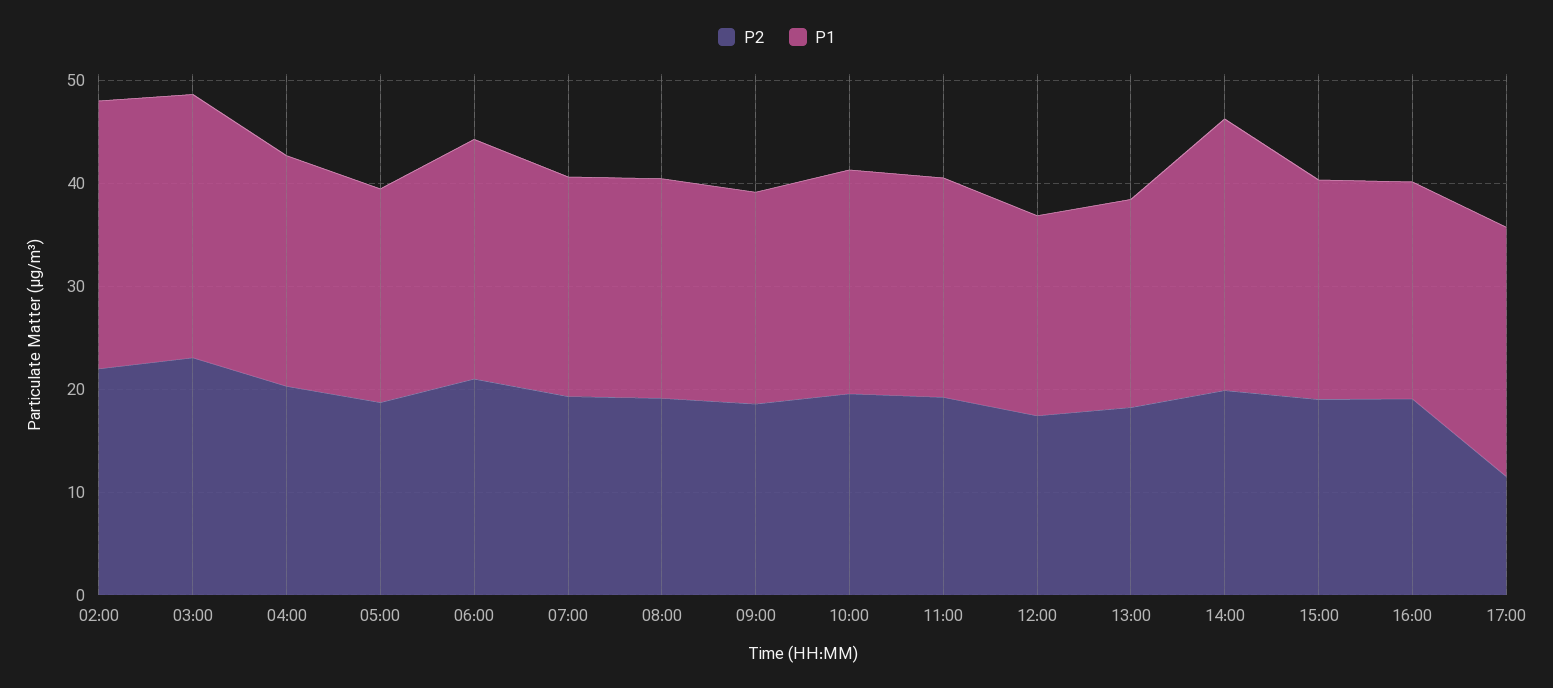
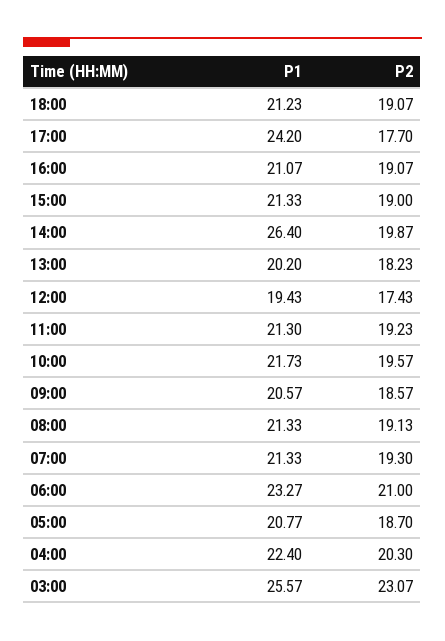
P2, 02:00: 22 -> none
P1, 02:00: 26 -> none
P2, 17:00: 12 -> 17.7
P1, 18:00: none -> 21.23
P2, 18:00: none -> 19.07

